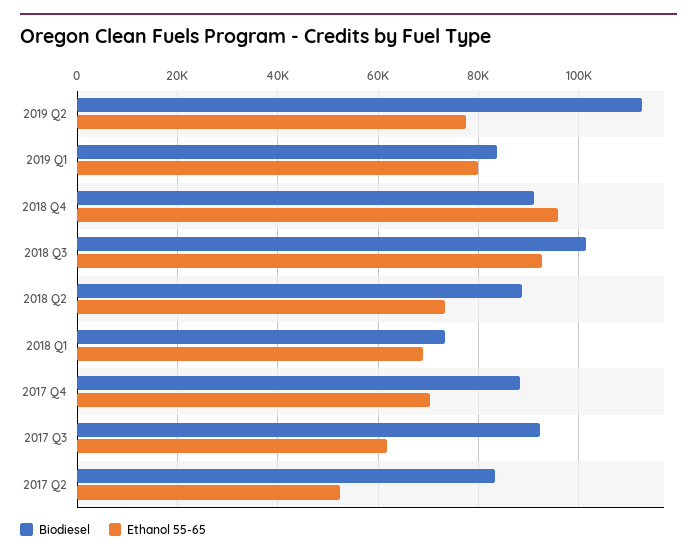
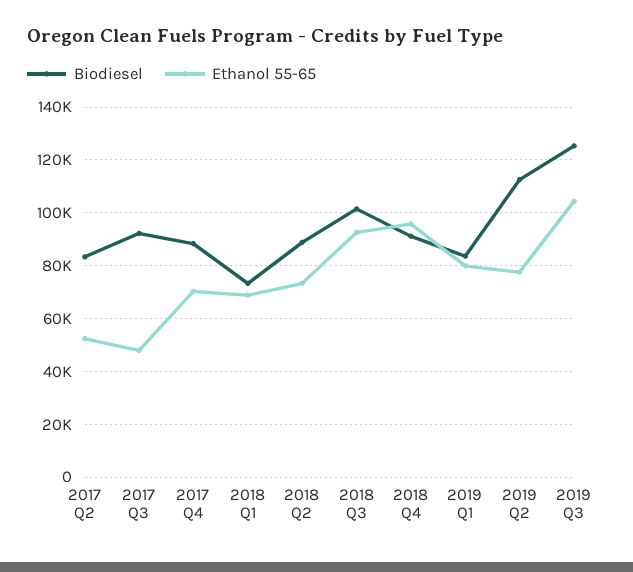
Ethanol 55-65, 2017 Q3: 62000 -> 47500
Biodiesel, 2019 Q3: none -> 125000
Ethanol 55-65, 2019 Q3: none -> 105000

